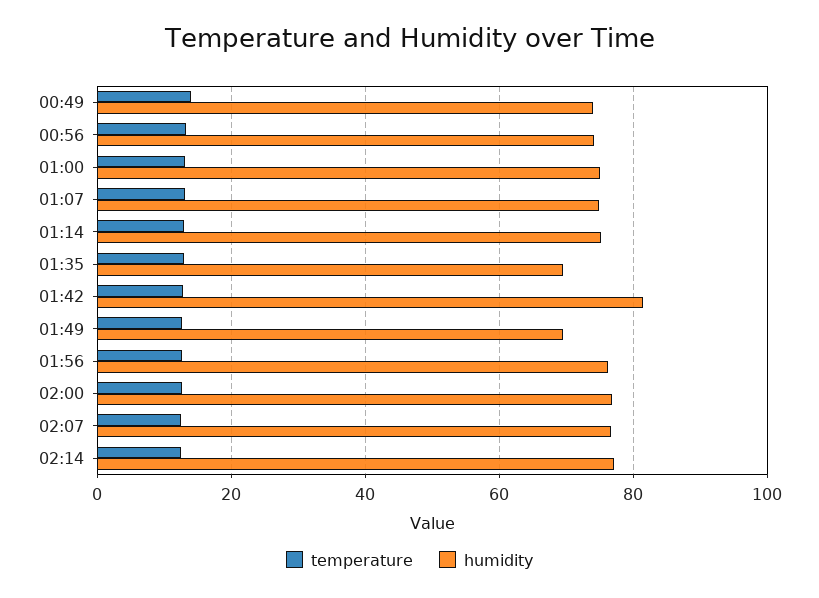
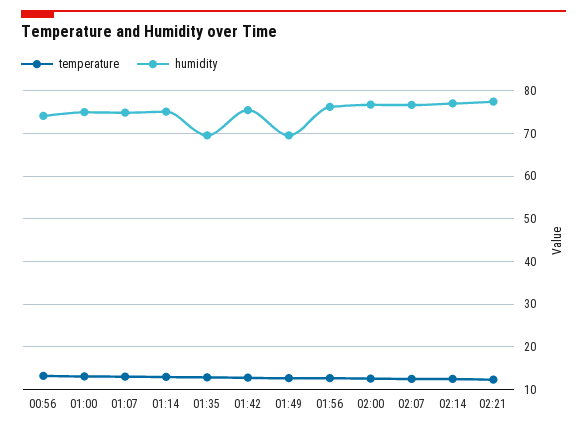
temperature, 00:49: 14 -> none
humidity, 00:49: 74 -> none
humidity, 01:42: 82 -> 76
temperature, 02:21: none -> 12
humidity, 02:21: none -> 78

